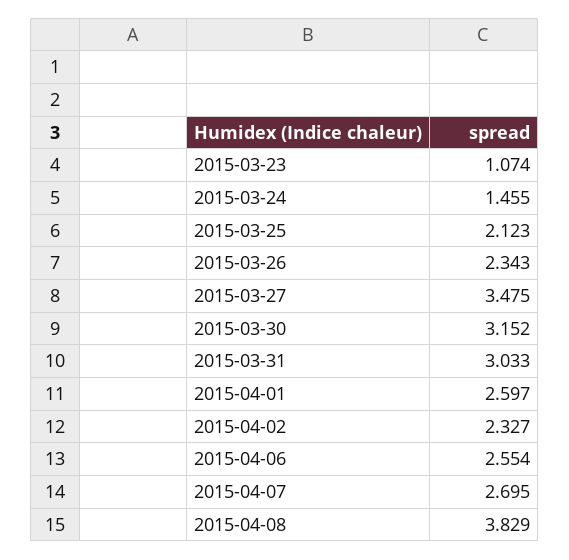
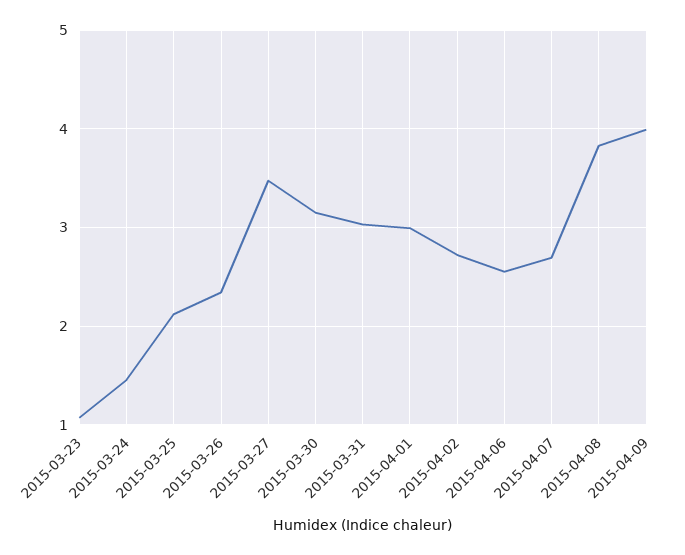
2015-04-01: 2.597 -> 3
2015-04-02: 2.327 -> 2.7
2015-04-09: none -> 4

